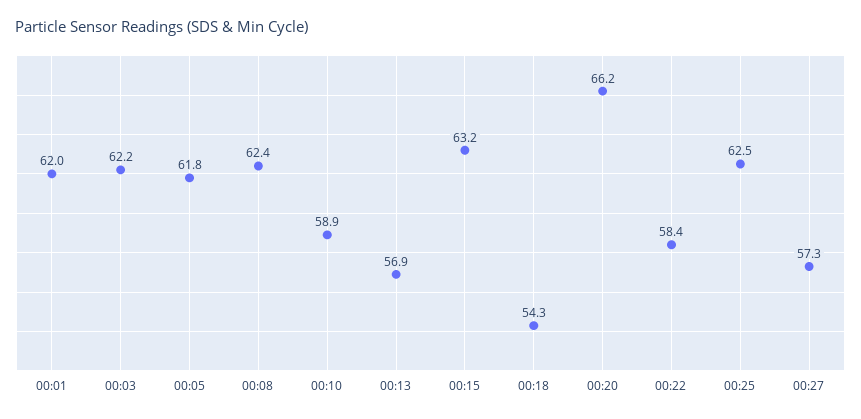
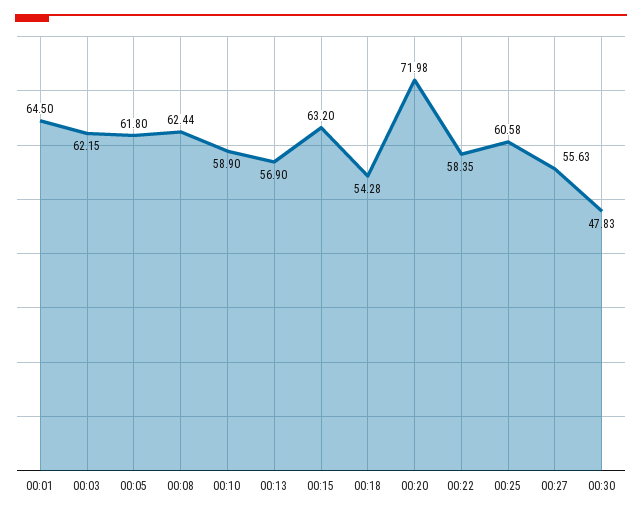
00:01: 62 -> 64.5
00:20: 66.2 -> 71.98
00:25: 62.5 -> 60.58
00:27: 57.3 -> 55.63
00:30: none -> 47.83

